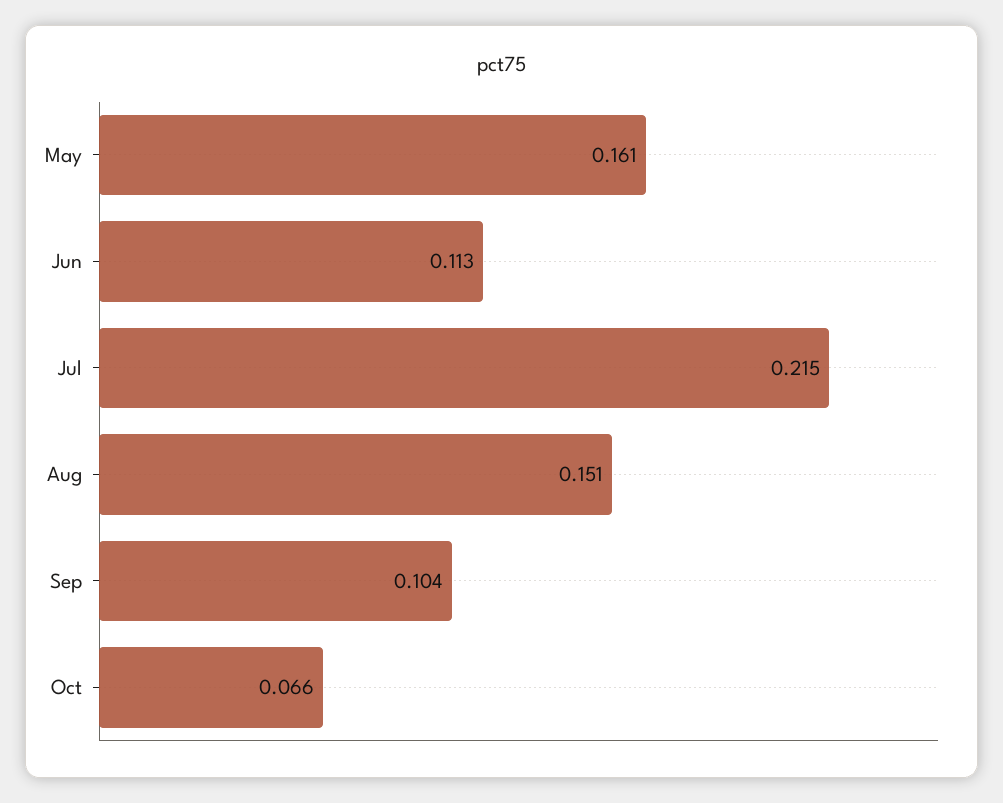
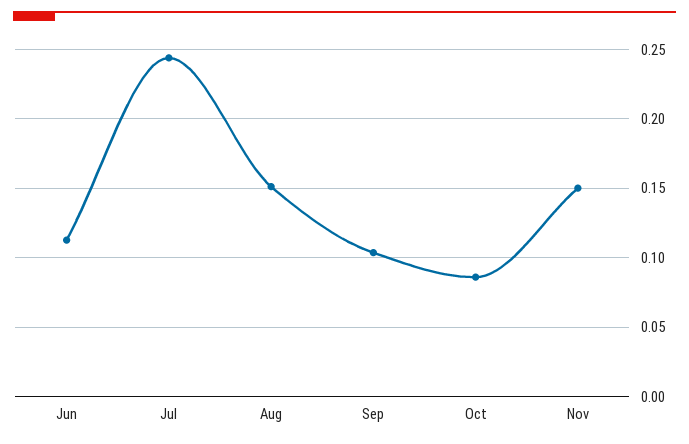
May: 0.161 -> none
Jul: 0.215 -> 0.245
Oct: 0.066 -> 0.085
Nov: none -> 0.15

